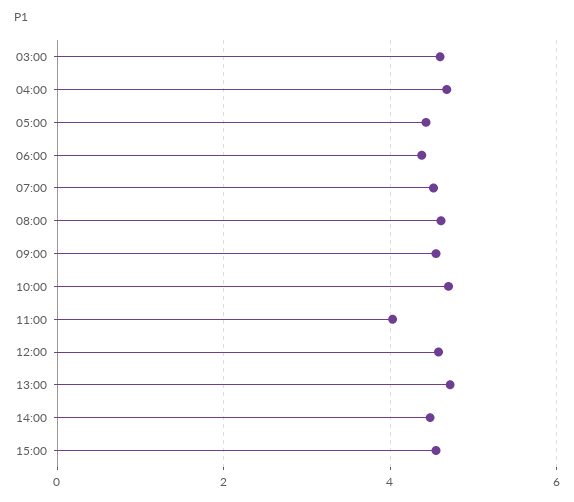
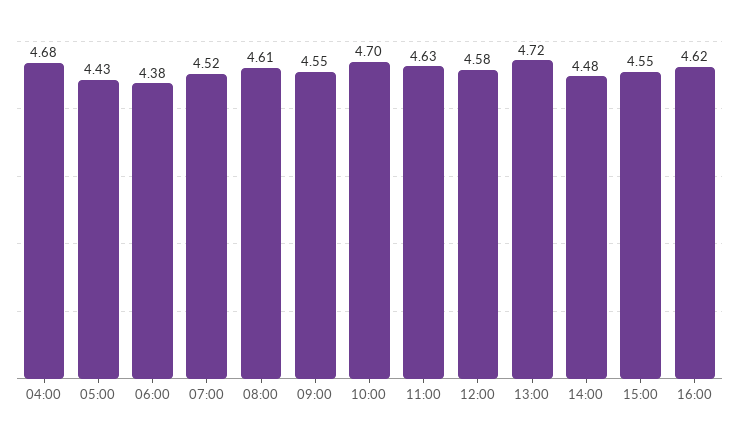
03:00: 4.6 -> none
11:00: 4 -> 4.63
16:00: none -> 4.62

